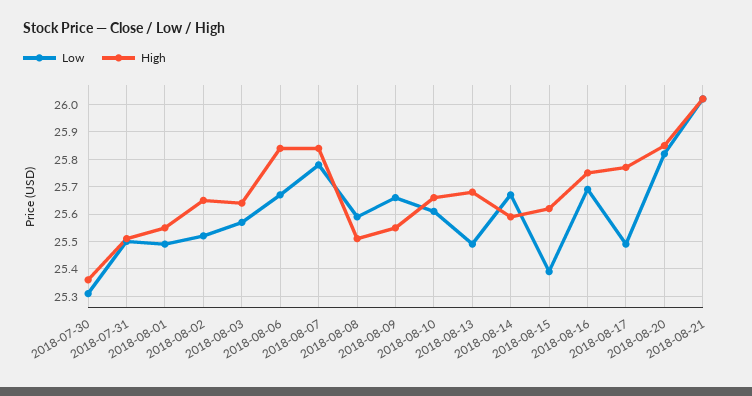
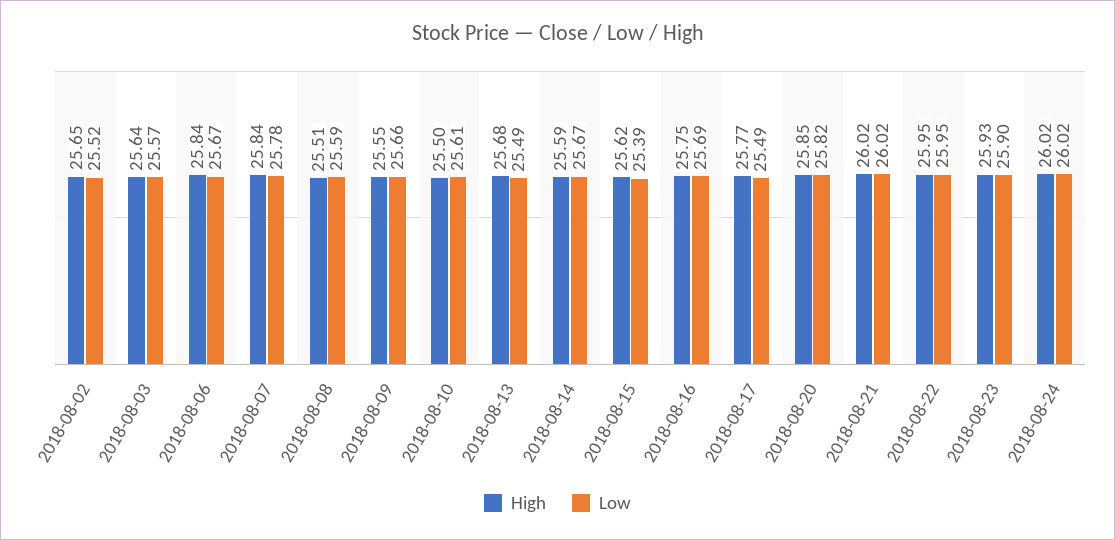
Low, 2018-07-30: 25.3 -> none
High, 2018-07-30: 25.35 -> none
Low, 2018-07-31: 25.5 -> none
High, 2018-07-31: 25.5 -> none
Low, 2018-08-01: 25.5 -> none
High, 2018-08-01: 25.55 -> none
High, 2018-08-10: 25.65 -> 25.5
High, 2018-08-22: none -> 25.95
Low, 2018-08-22: none -> 25.95
High, 2018-08-23: none -> 25.93
Low, 2018-08-23: none -> 25.9
High, 2018-08-24: none -> 26.02
Low, 2018-08-24: none -> 26.02

